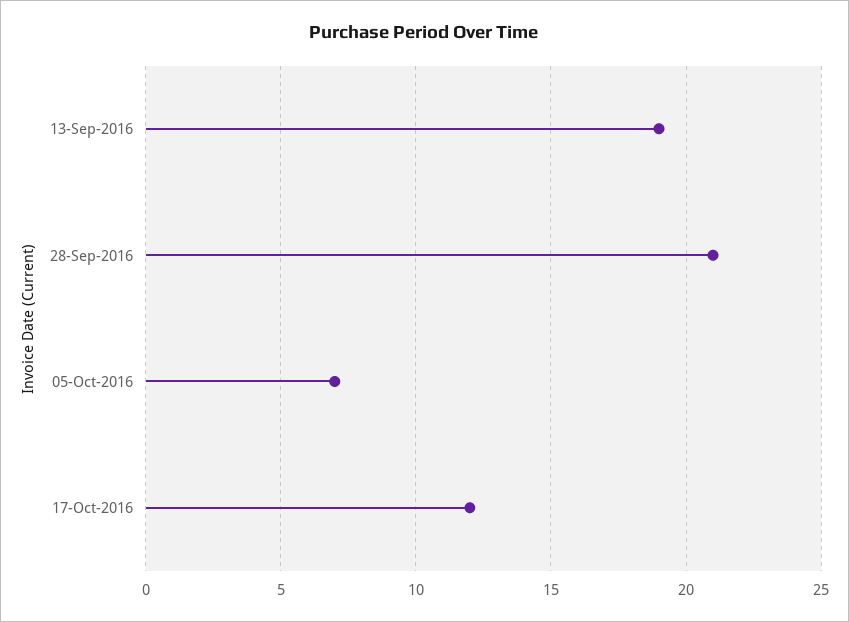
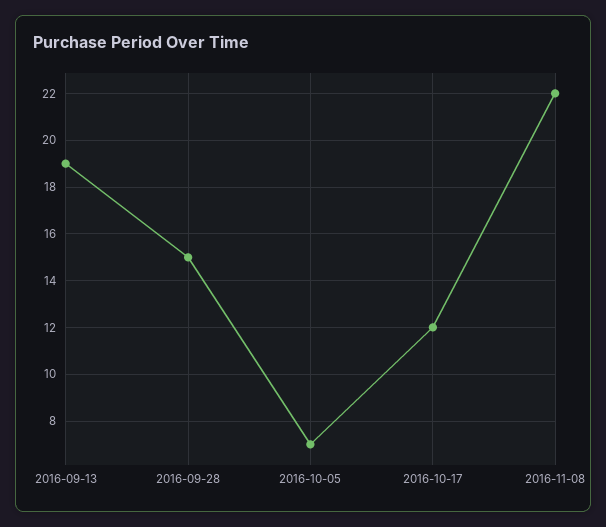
28-Sep-2016: 21 -> 15
2016-11-08: none -> 22

